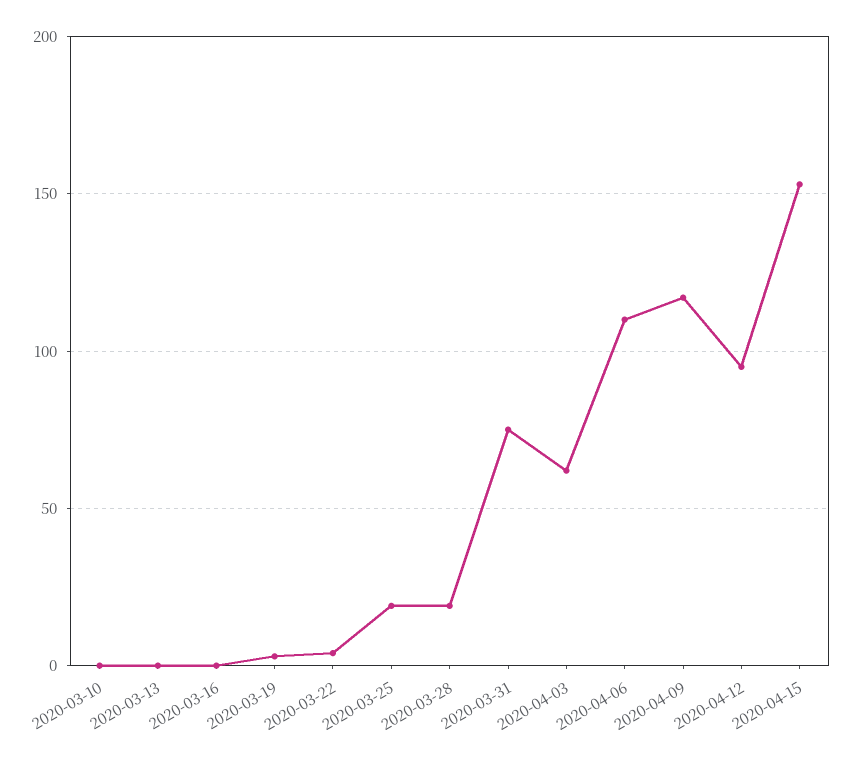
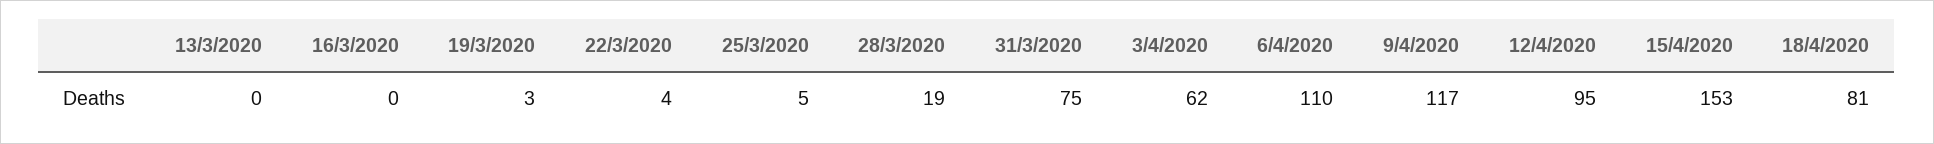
2020-03-10: 0 -> none
2020-03-25: 20 -> 5
18/4/2020: none -> 81

